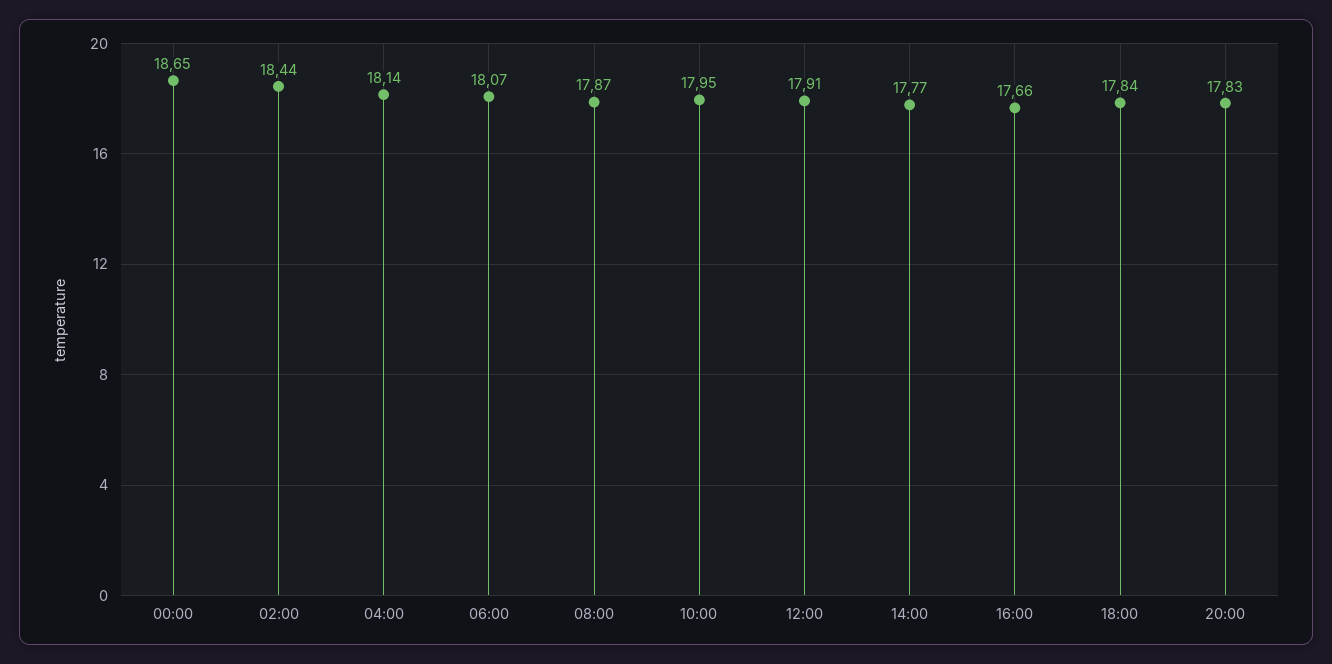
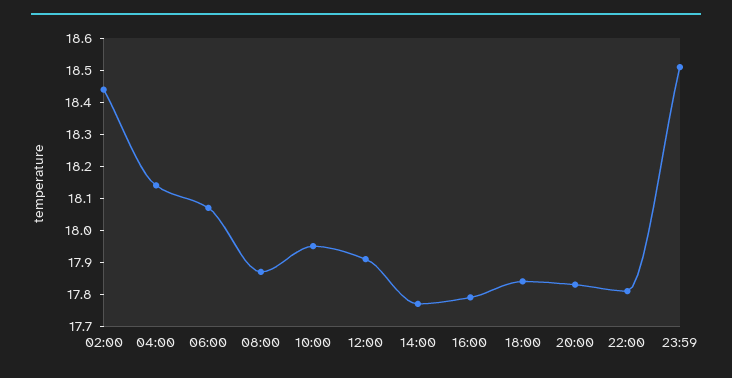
00:00: 18.65 -> none
16:00: 17.66 -> 17.8
22:00: none -> 17.8
23:59: none -> 18.5

